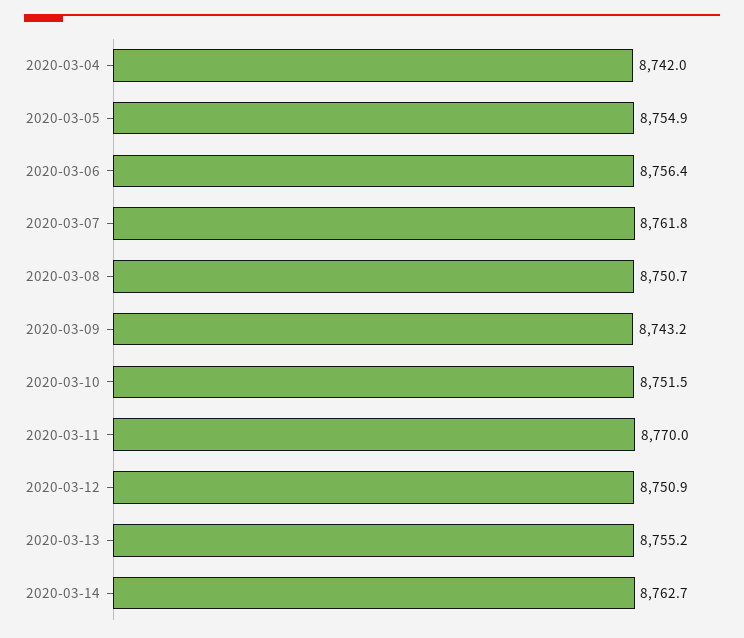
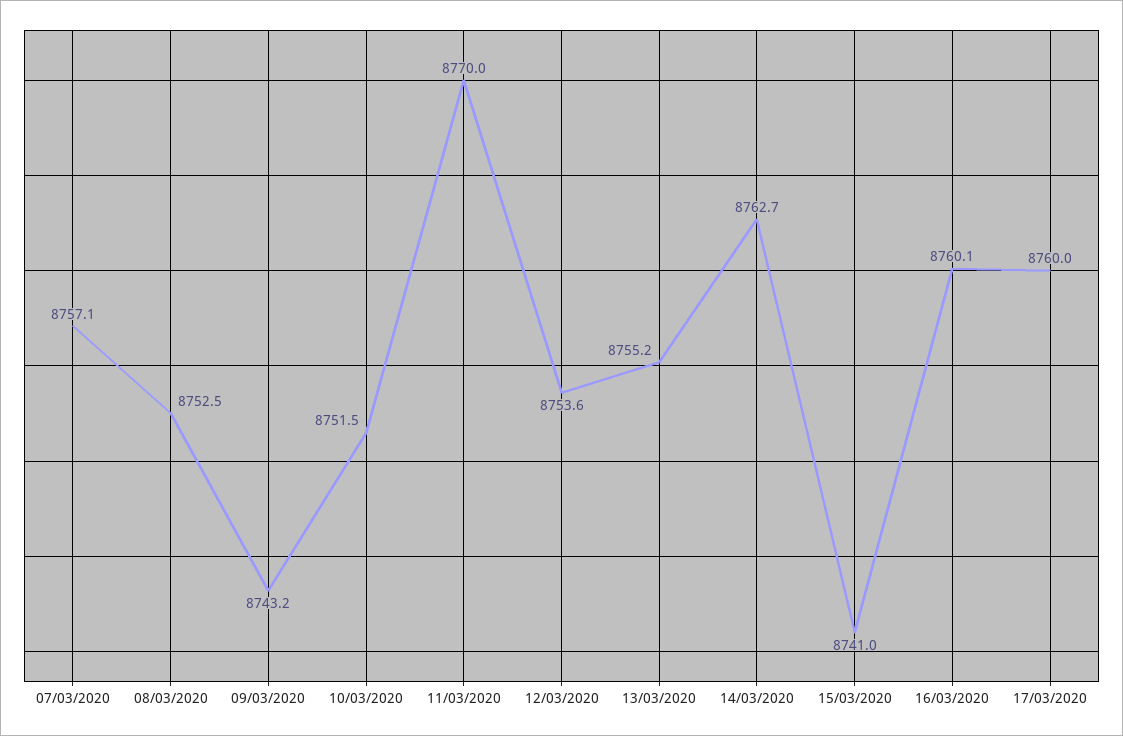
2020-03-04: 8742 -> none
2020-03-05: 8754.9 -> none
2020-03-06: 8756.4 -> none
2020-03-07: 8761.8 -> 8757.1
2020-03-08: 8750.7 -> 8752.5
2020-03-12: 8750.9 -> 8753.6
15/03/2020: none -> 8741
16/03/2020: none -> 8760.1
17/03/2020: none -> 8760

